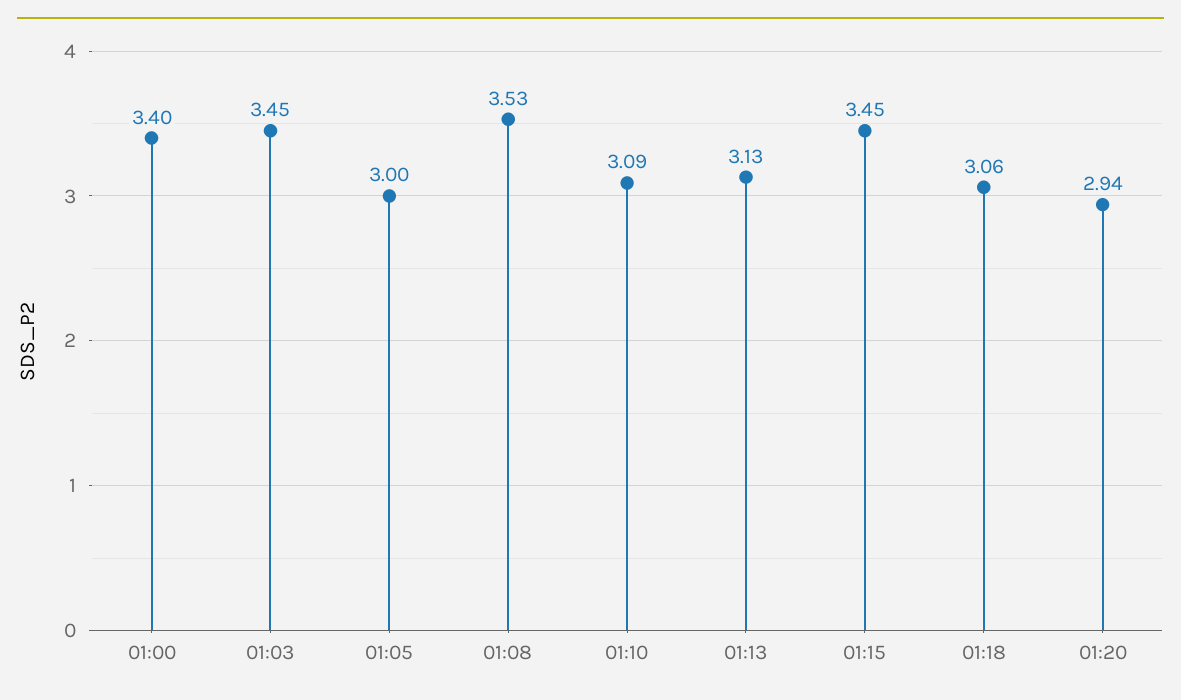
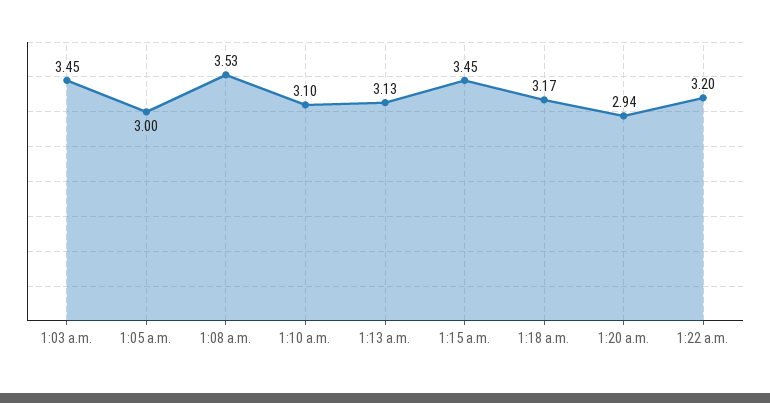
01:00: 3.4 -> none
01:10: 3.09 -> 3.1
01:18: 3.06 -> 3.17
1:22 a.m.: none -> 3.2

